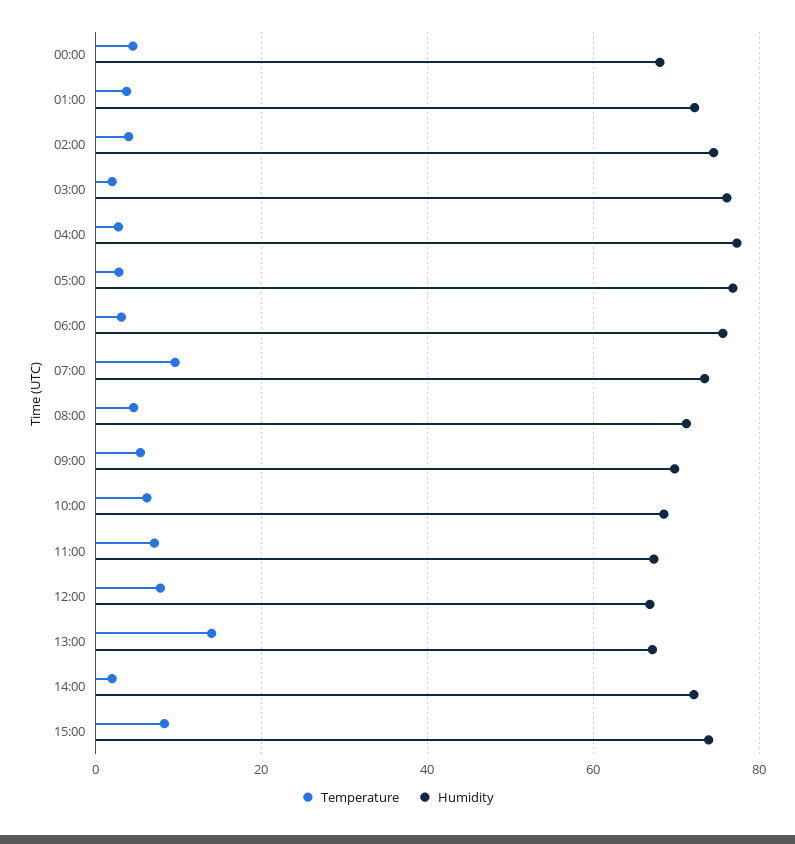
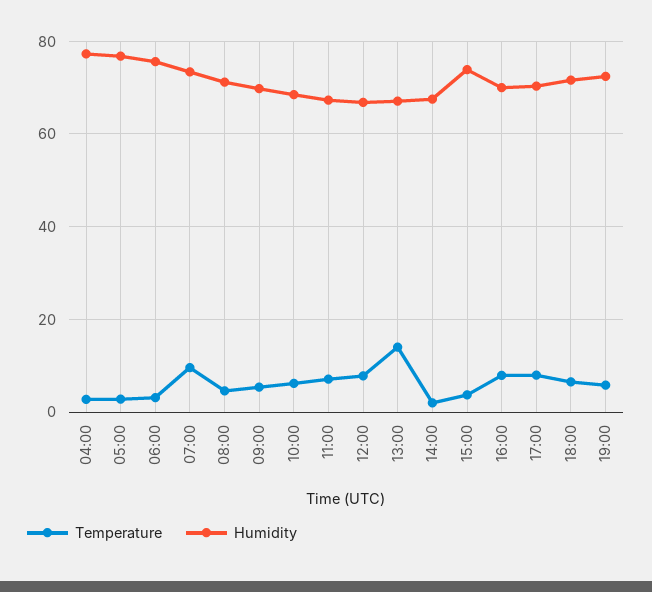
Temperature, 00:00: 4 -> none
Humidity, 00:00: 68 -> none
Temperature, 01:00: 4 -> none
Humidity, 01:00: 72 -> none
Temperature, 02:00: 4 -> none
Humidity, 02:00: 74 -> none
Temperature, 03:00: 2 -> none
Humidity, 03:00: 76 -> none
Humidity, 14:00: 72 -> 68
Temperature, 15:00: 8 -> 4
Temperature, 16:00: none -> 8
Humidity, 16:00: none -> 70
Temperature, 17:00: none -> 8
Humidity, 17:00: none -> 70
Temperature, 18:00: none -> 6
Humidity, 18:00: none -> 72
Temperature, 19:00: none -> 6
Humidity, 19:00: none -> 72

